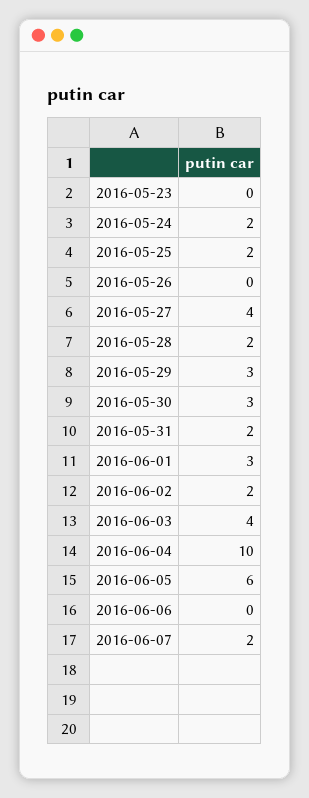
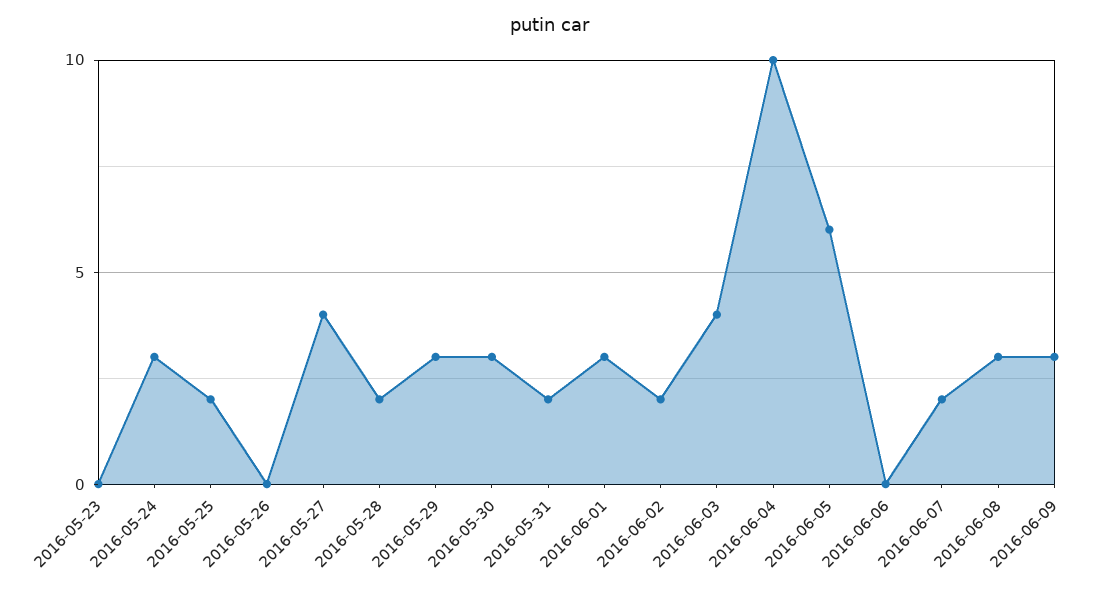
2016-05-24: 2 -> 3
2016-06-08: none -> 3
2016-06-09: none -> 3

